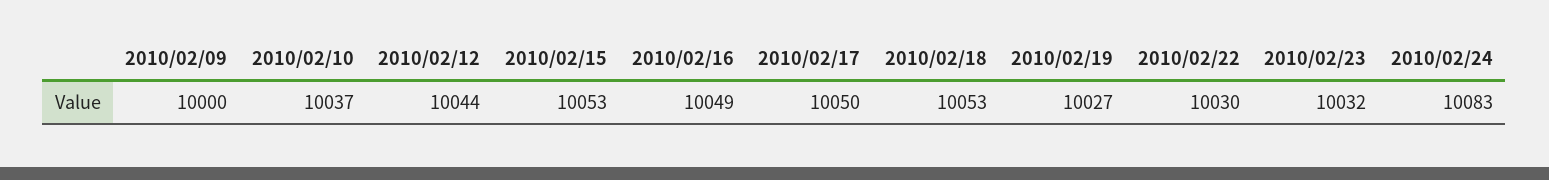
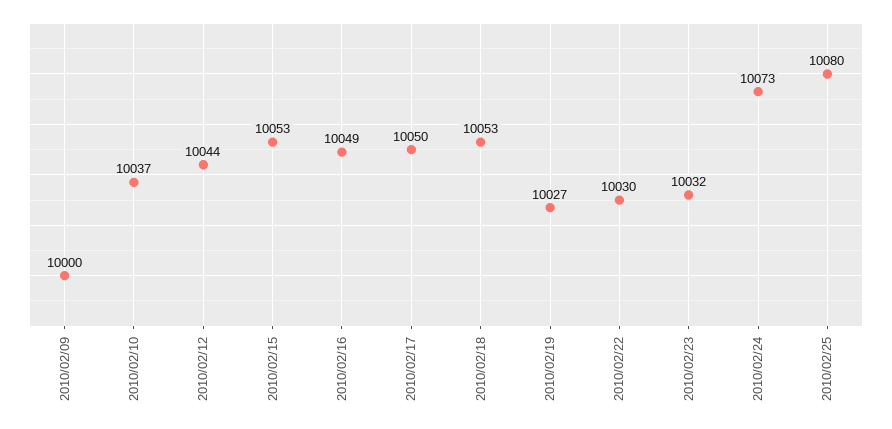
2010/02/24: 10083 -> 10073
2010/02/25: none -> 10080

